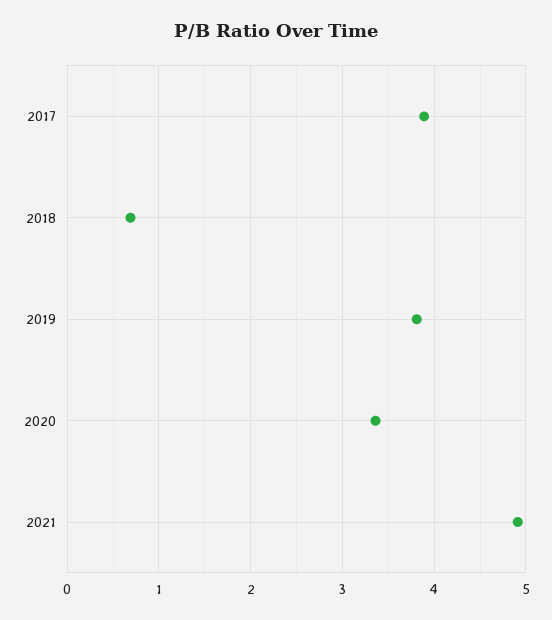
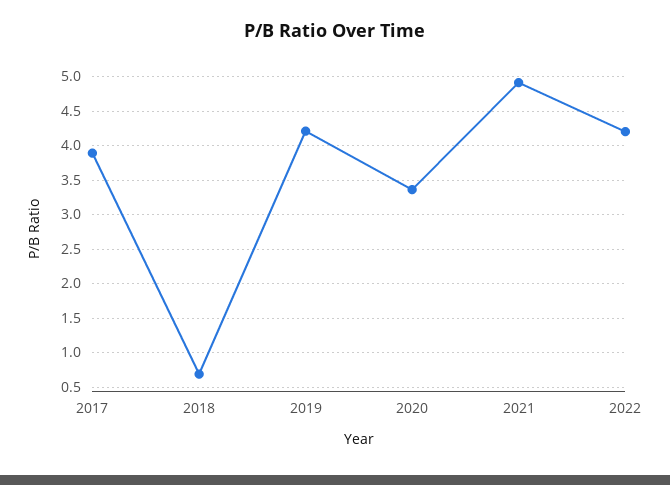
2019: 3.8 -> 4.2
2022: none -> 4.2

